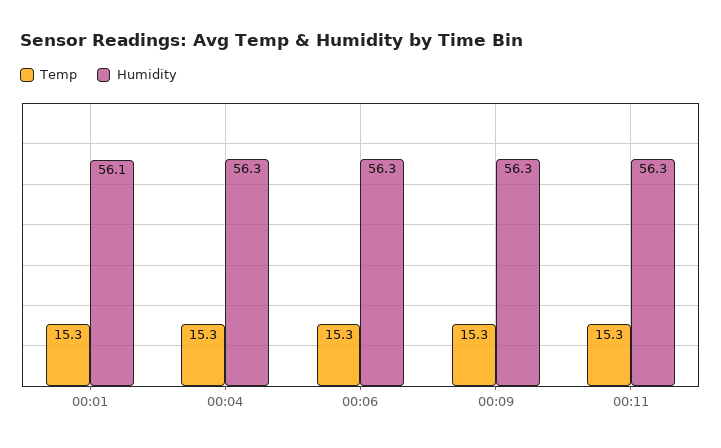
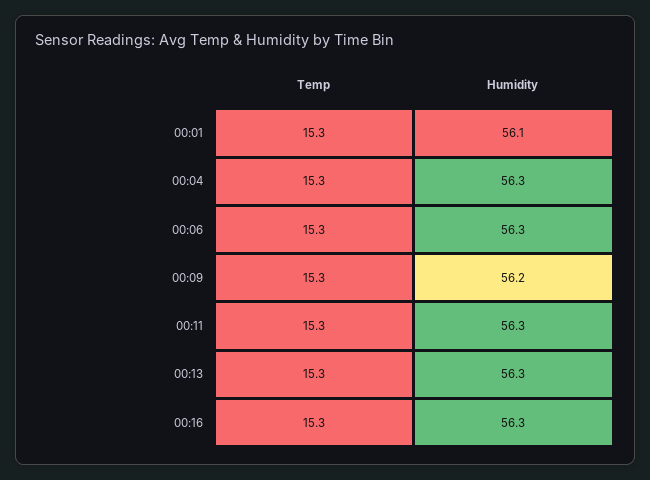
Humidity, 00:09: 56.3 -> 56.2
Temp, 00:13: none -> 15.3
Humidity, 00:13: none -> 56.3
Temp, 00:16: none -> 15.3
Humidity, 00:16: none -> 56.3

